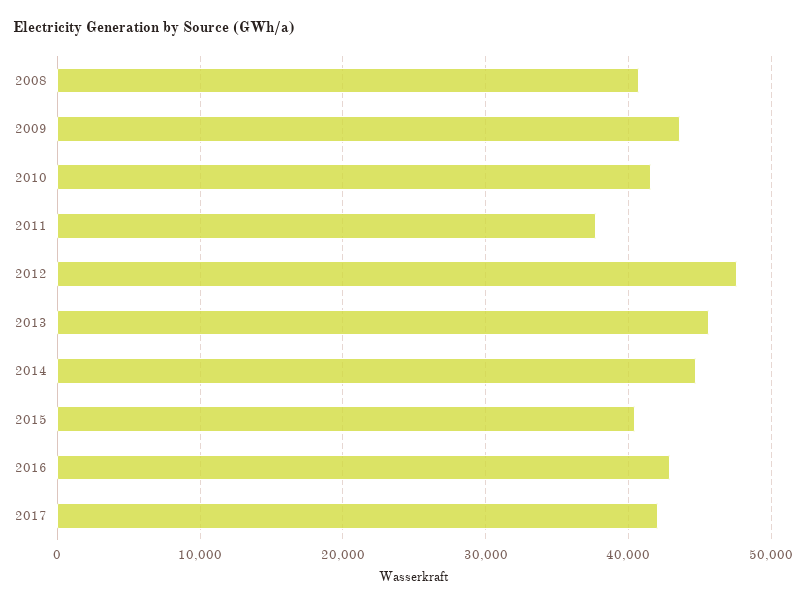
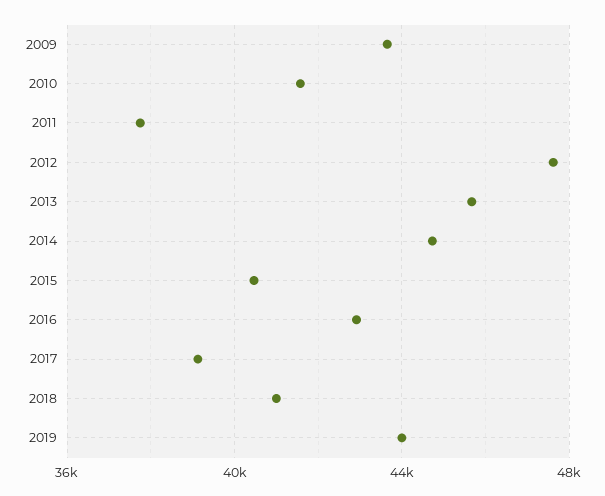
2008: 41000 -> none
2017: 42000 -> 39000
2018: none -> 41000
2019: none -> 44000

